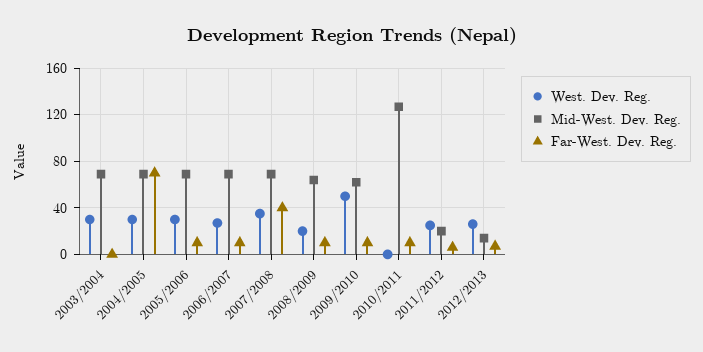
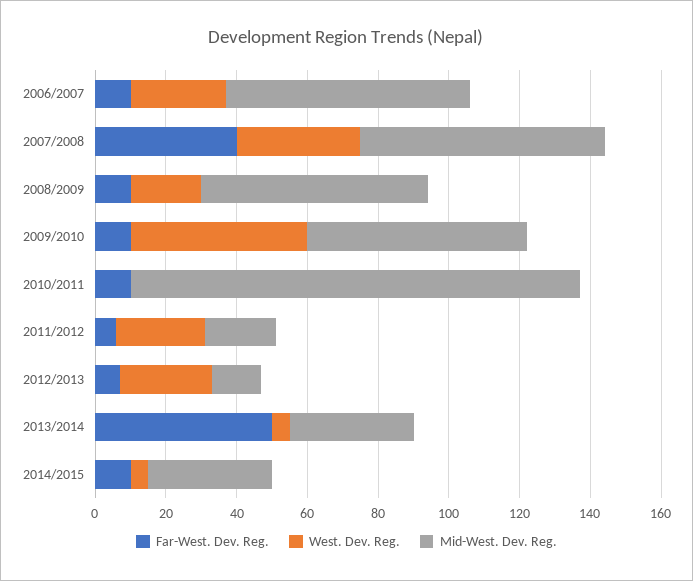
West. Dev. Reg., 2003/2004: 30 -> none
Mid-West. Dev. Reg., 2003/2004: 70 -> none
Far-West. Dev. Reg., 2003/2004: 0 -> none
West. Dev. Reg., 2004/2005: 30 -> none
Mid-West. Dev. Reg., 2004/2005: 70 -> none
Far-West. Dev. Reg., 2004/2005: 70 -> none
West. Dev. Reg., 2005/2006: 30 -> none
Mid-West. Dev. Reg., 2005/2006: 70 -> none
Far-West. Dev. Reg., 2005/2006: 10 -> none
Far-West. Dev. Reg., 2013/2014: none -> 50
West. Dev. Reg., 2013/2014: none -> 5
Mid-West. Dev. Reg., 2013/2014: none -> 35
Far-West. Dev. Reg., 2014/2015: none -> 10
West. Dev. Reg., 2014/2015: none -> 5
Mid-West. Dev. Reg., 2014/2015: none -> 35

